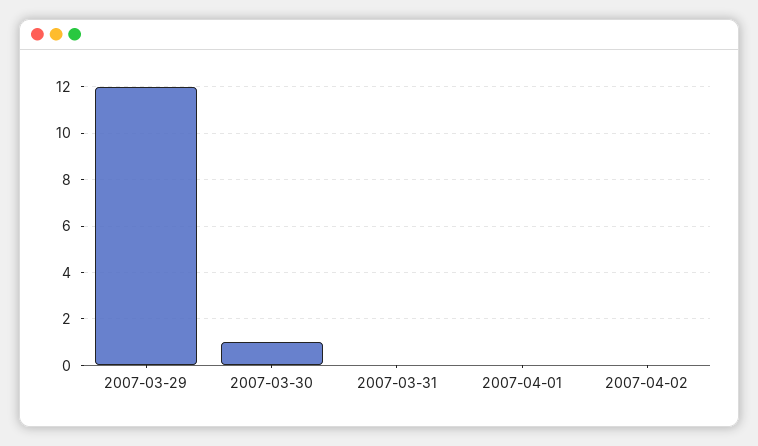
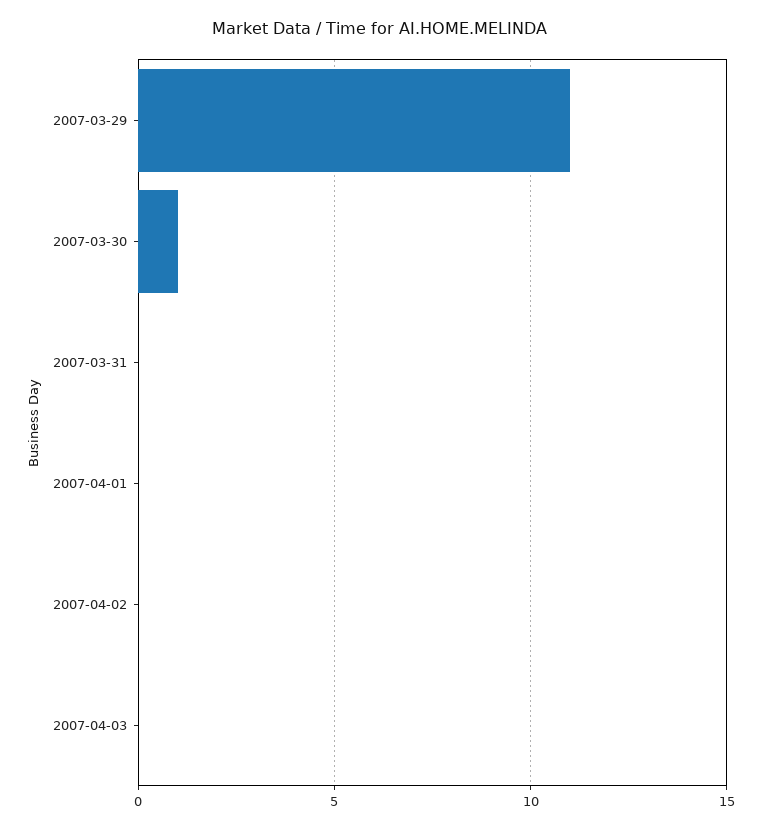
2007-03-29: 12 -> 11
2007-04-03: none -> 0

